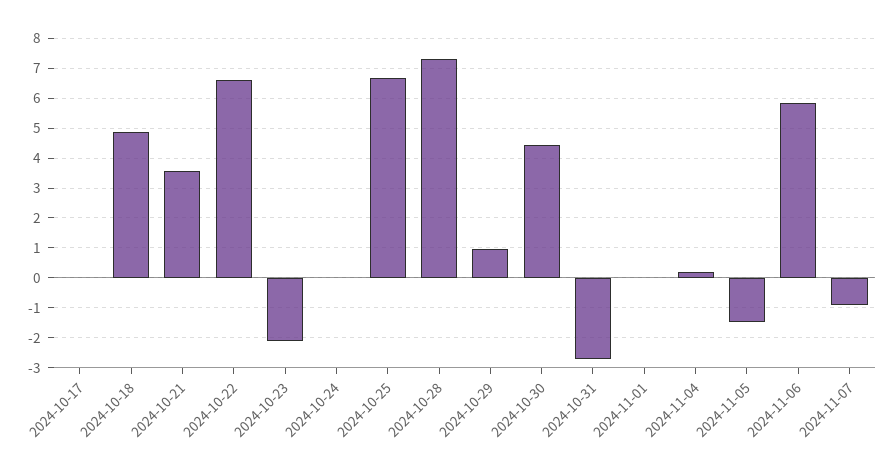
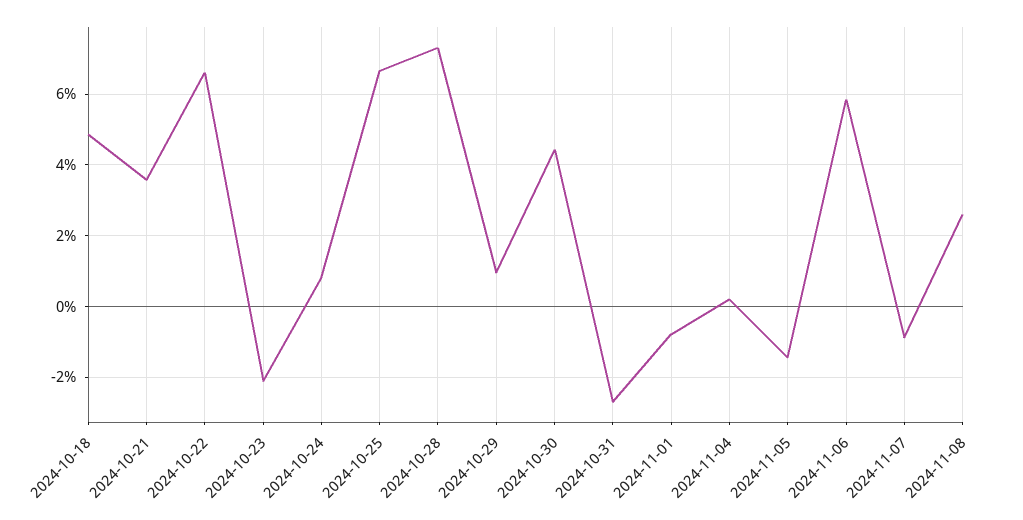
2024-10-17: 0 -> none
2024-10-24: 0 -> 0.8
2024-11-01: 0 -> -0.8
2024-11-08: none -> 2.6

